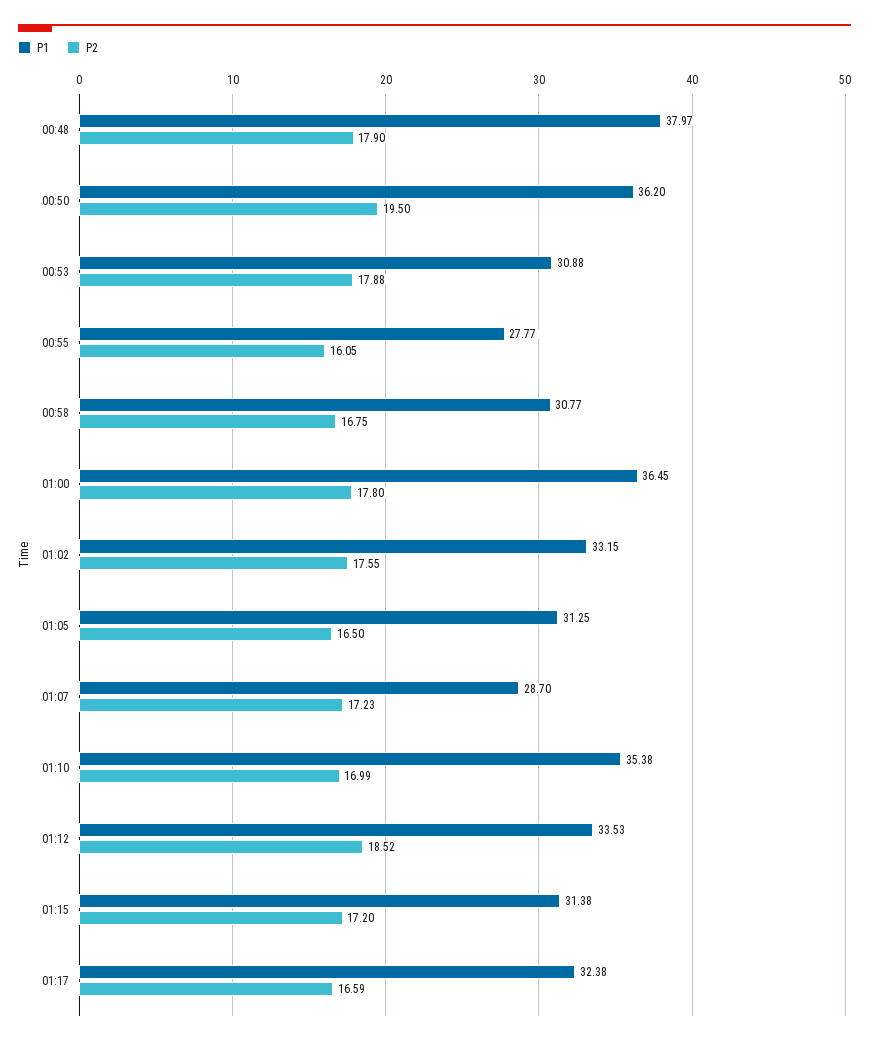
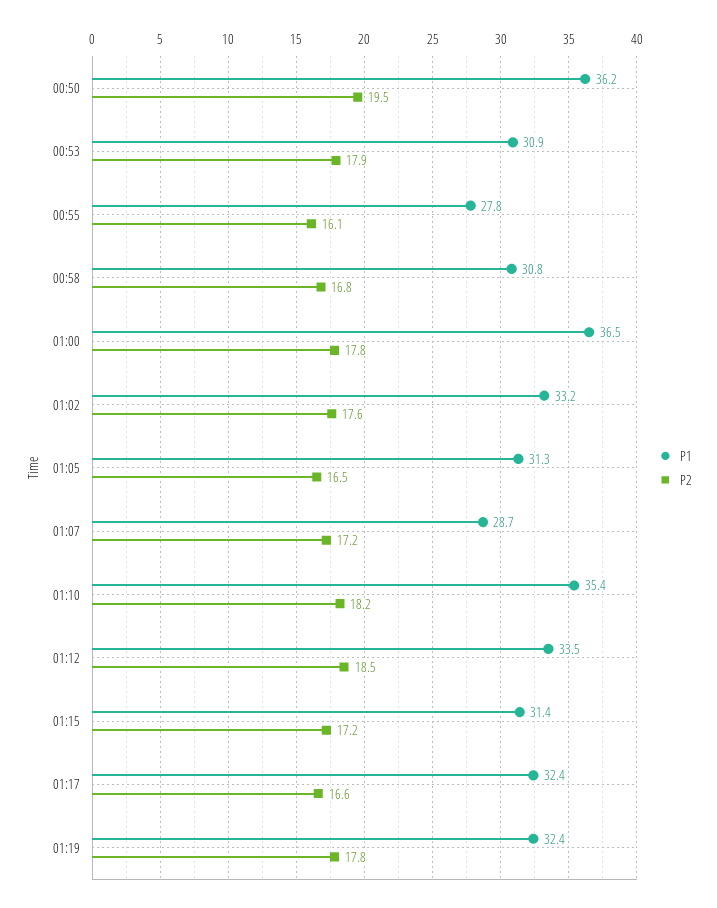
P1, 00:48: 37.97 -> none
P2, 00:48: 17.9 -> none
P2, 01:10: 16.99 -> 18.2
P1, 01:19: none -> 32.4
P2, 01:19: none -> 17.8

